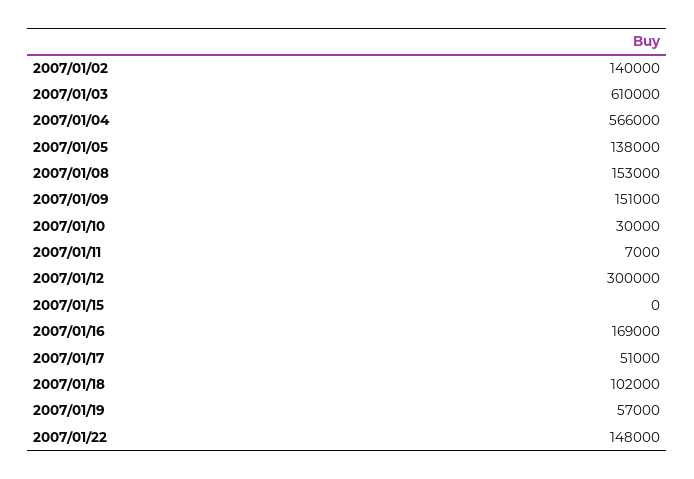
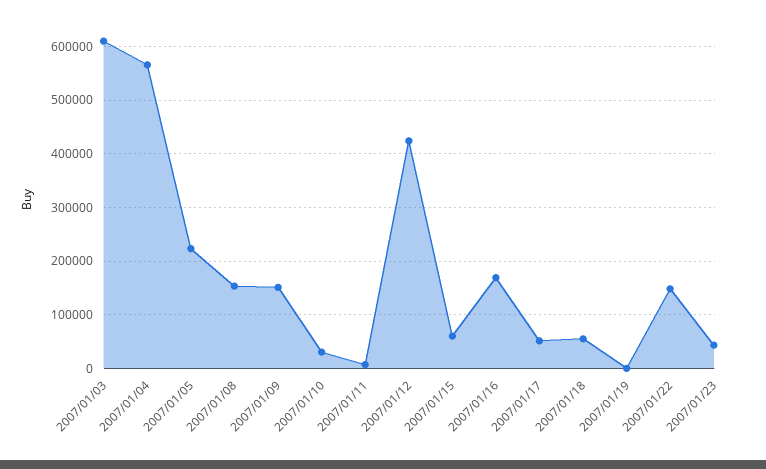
2007/01/02: 140000 -> none
2007/01/05: 138000 -> 220000
2007/01/12: 300000 -> 420000
2007/01/15: 0 -> 60000
2007/01/18: 102000 -> 60000
2007/01/19: 57000 -> 0
2007/01/23: none -> 40000

